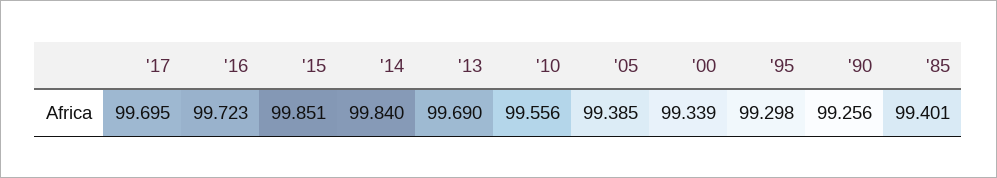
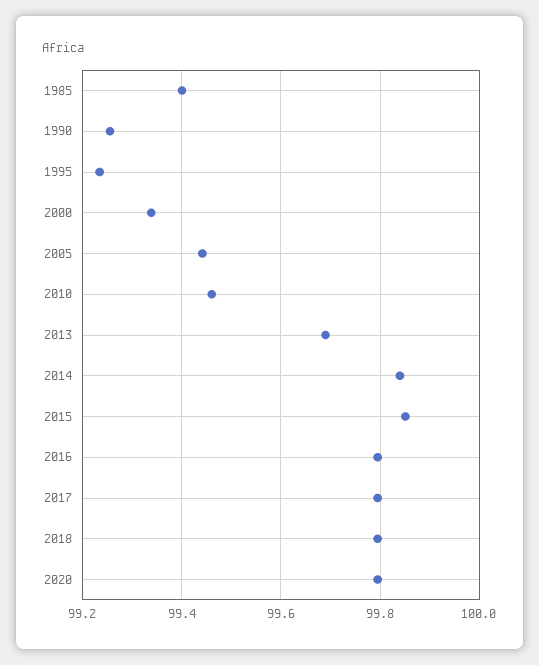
'17: 99.695 -> 99.8
'16: 99.723 -> 99.8
'10: 99.556 -> 99.46
'05: 99.385 -> 99.44
'95: 99.298 -> 99.24
2018: none -> 99.8
2020: none -> 99.8

